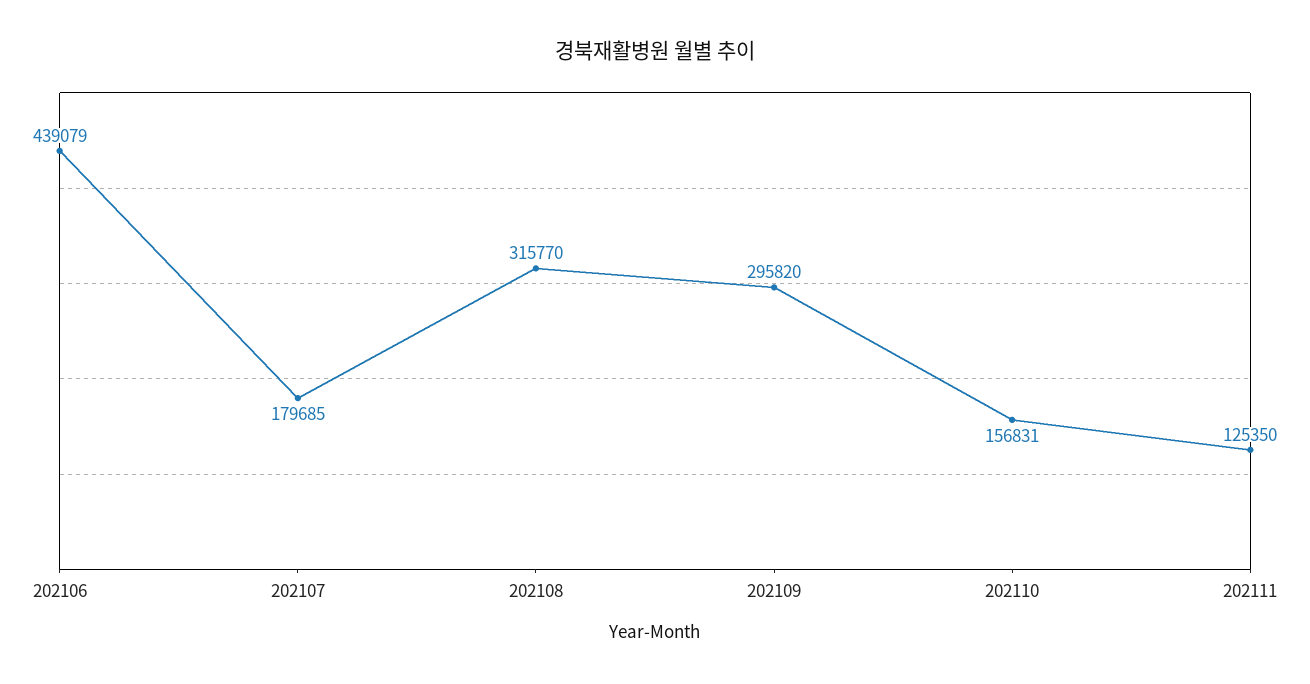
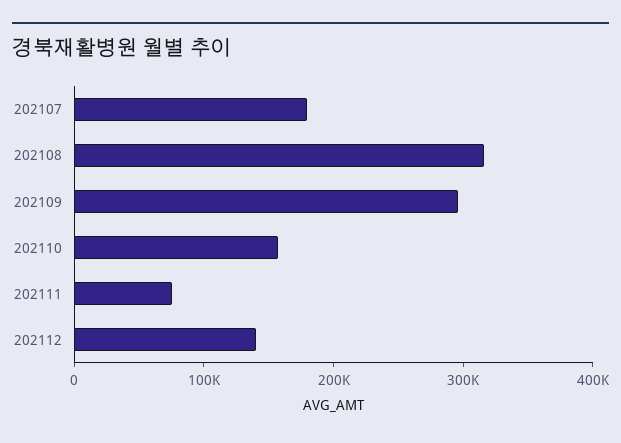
202106: 439079 -> none
202111: 125350 -> 80000
202112: none -> 140000

